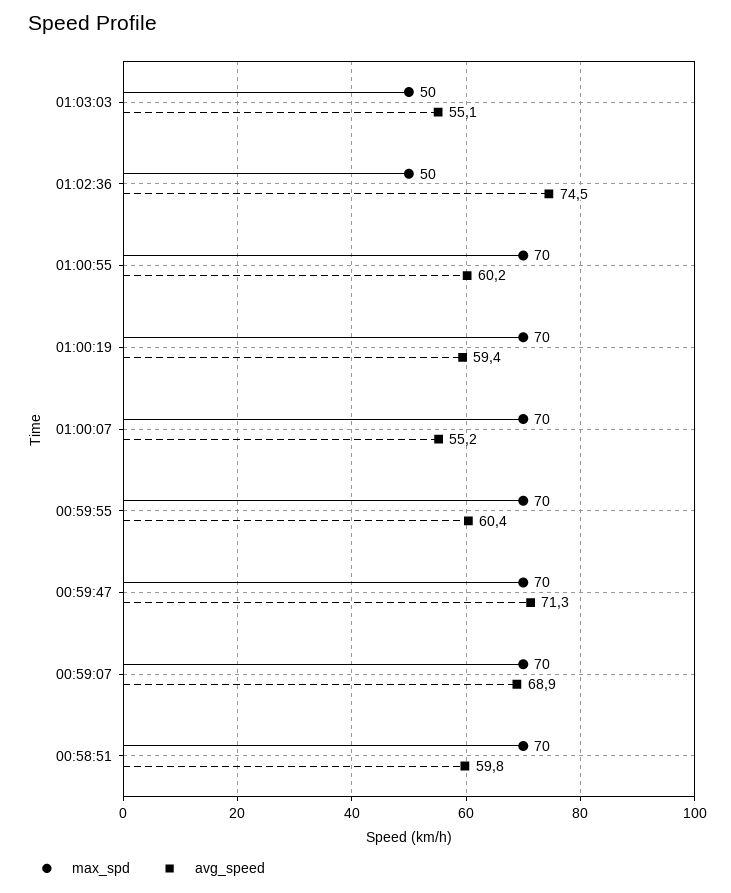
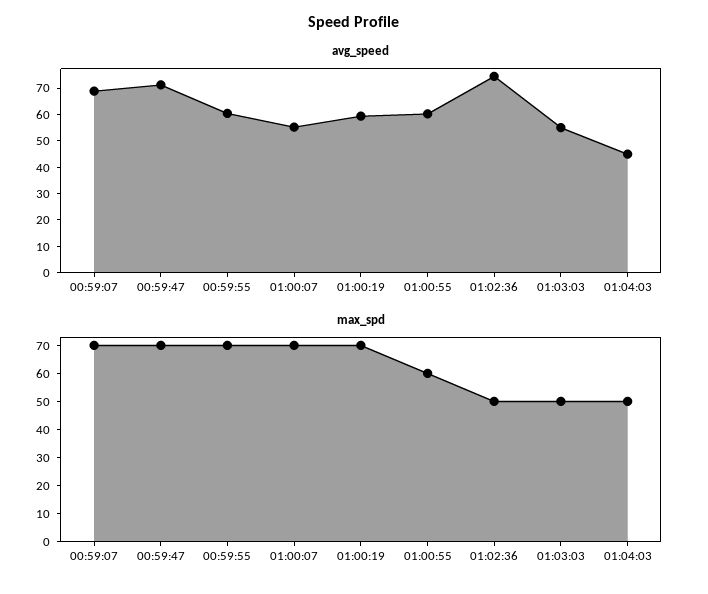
max_spd, 01:00:55: 70 -> 60
max_spd, 00:58:51: 70 -> none
avg_speed, 00:58:51: 59.8 -> none
avg_speed, 01:04:03: none -> 45
max_spd, 01:04:03: none -> 50

